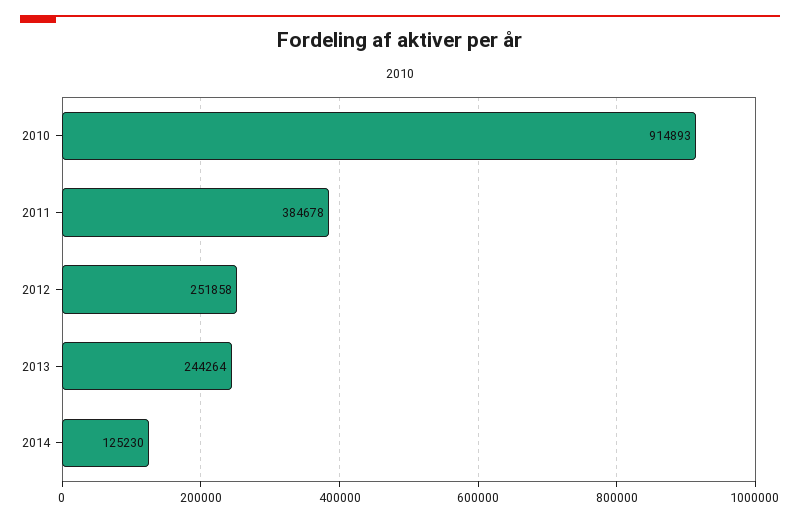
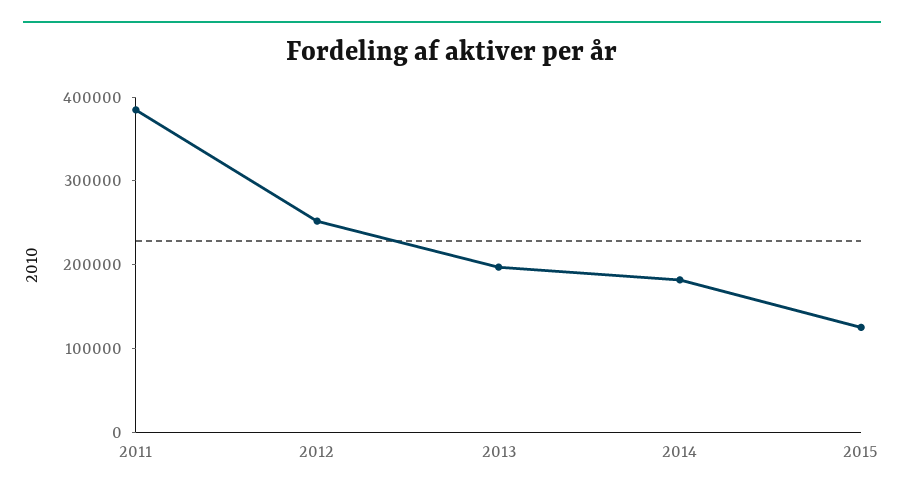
2010: 914893 -> none
2013: 244264 -> 200000
2014: 125230 -> 180000
2015: none -> 120000

